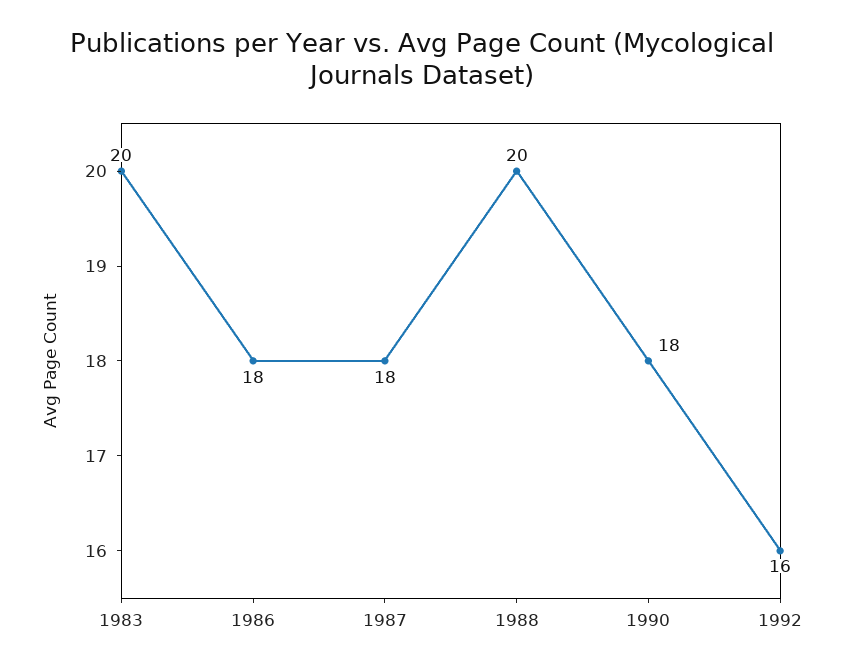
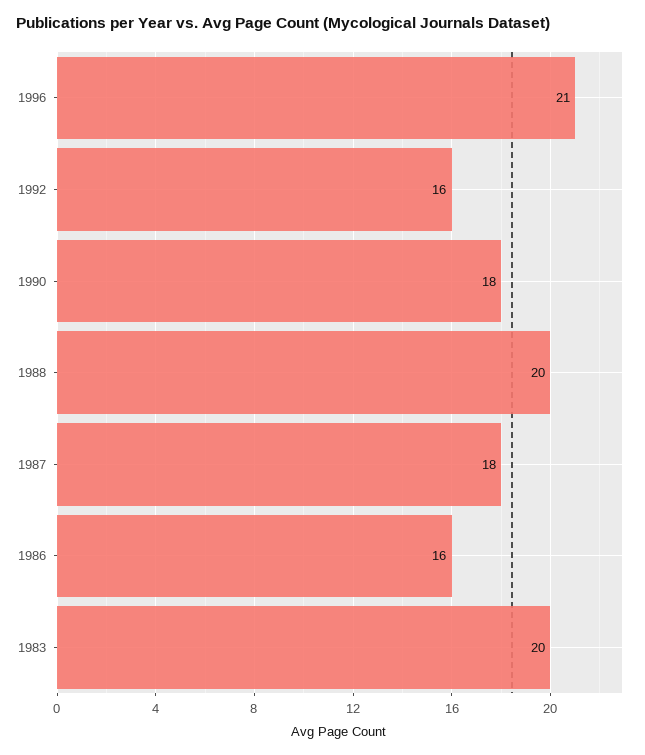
1986: 18 -> 16
1996: none -> 21

